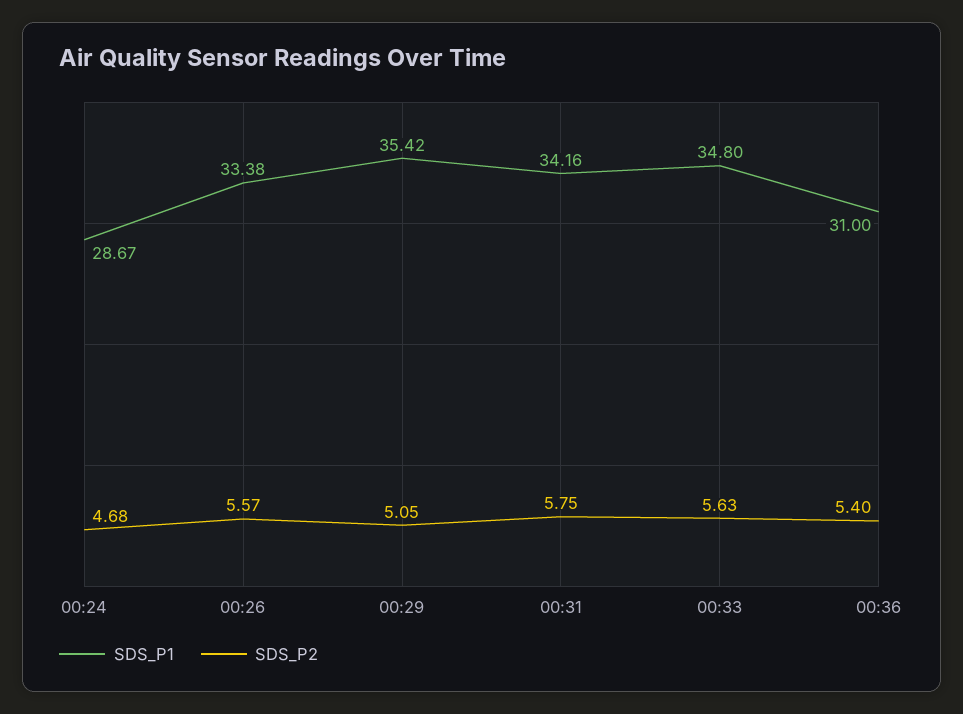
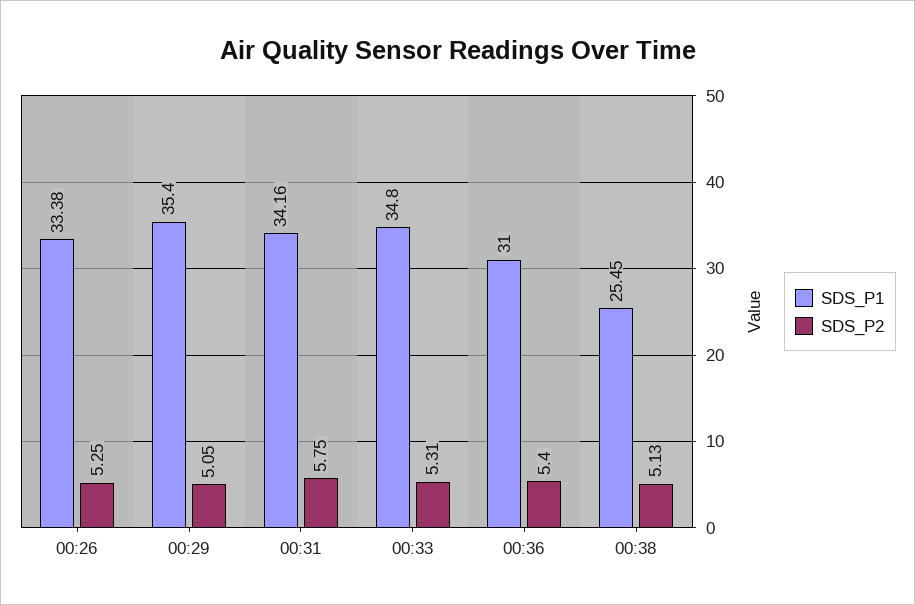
SDS_P1, 00:24: 28.67 -> none
SDS_P2, 00:24: 4.68 -> none
SDS_P2, 00:26: 5.57 -> 5.25
SDS_P1, 00:29: 35.42 -> 35.4
SDS_P2, 00:33: 5.63 -> 5.31
SDS_P1, 00:38: none -> 25.45
SDS_P2, 00:38: none -> 5.13

